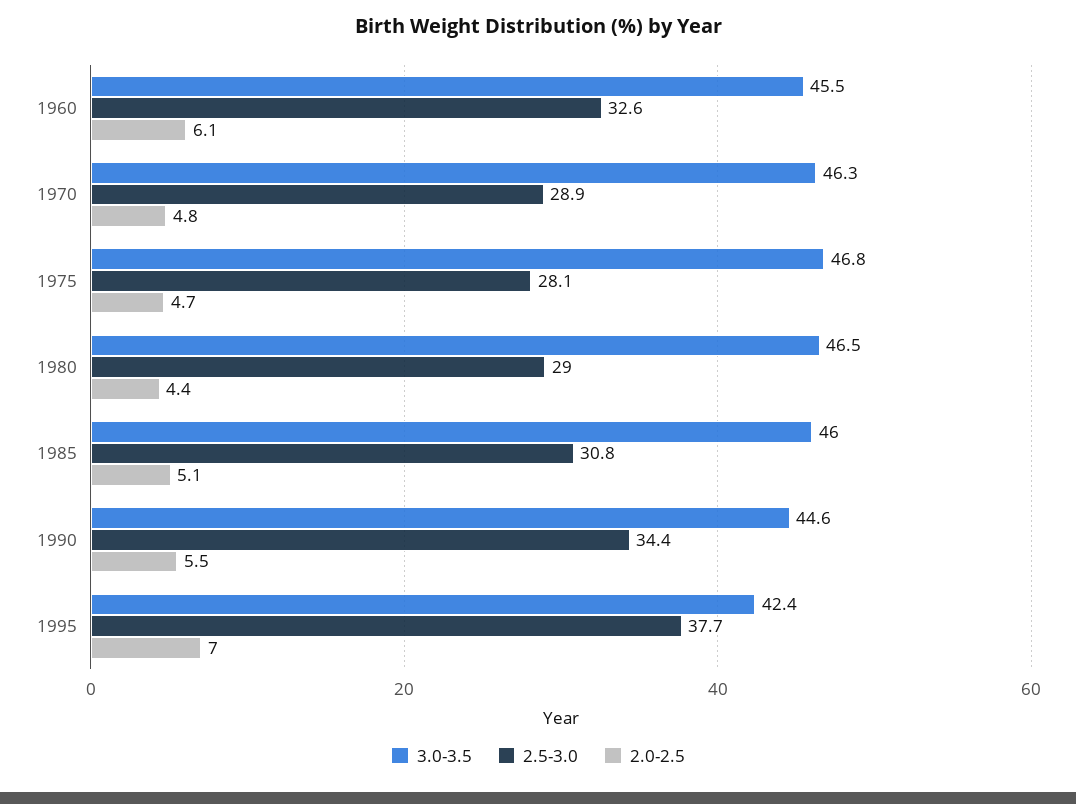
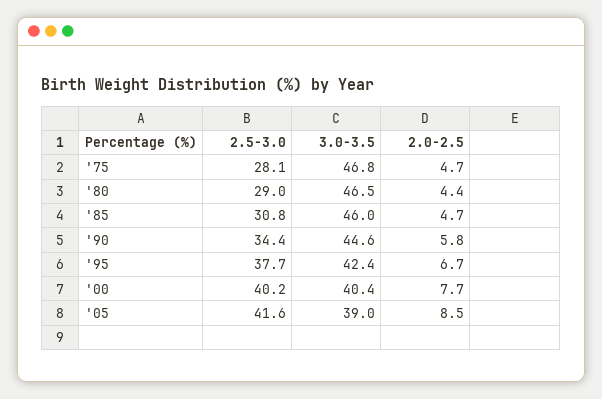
3.0-3.5, 1960: 45.5 -> none
2.5-3.0, 1960: 32.6 -> none
2.0-2.5, 1960: 6.1 -> none
3.0-3.5, 1970: 46.3 -> none
2.5-3.0, 1970: 28.9 -> none
2.0-2.5, 1970: 4.8 -> none
2.0-2.5, 1985: 5.1 -> 4.7
2.0-2.5, 1990: 5.5 -> 5.8
2.0-2.5, 1995: 7 -> 6.7
2.5-3.0, '00: none -> 40.2
3.0-3.5, '00: none -> 40.4
2.0-2.5, '00: none -> 7.7
2.5-3.0, '05: none -> 41.6
3.0-3.5, '05: none -> 39
2.0-2.5, '05: none -> 8.5

